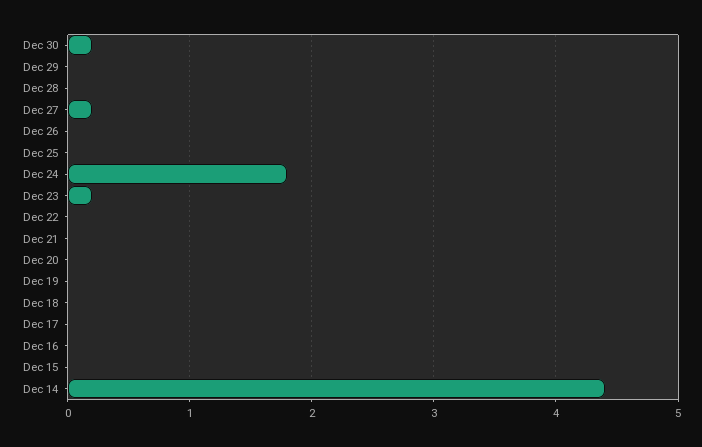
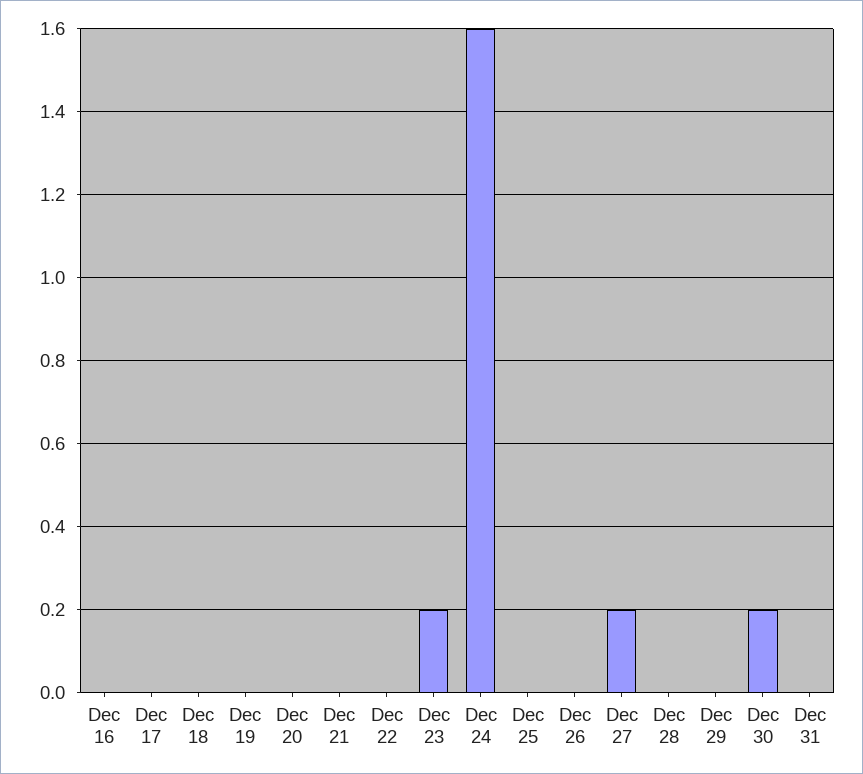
Dec 24: 1.8 -> 1.6
Dec 15: 0 -> none
Dec 14: 4.4 -> none
Dec 31: none -> 0

